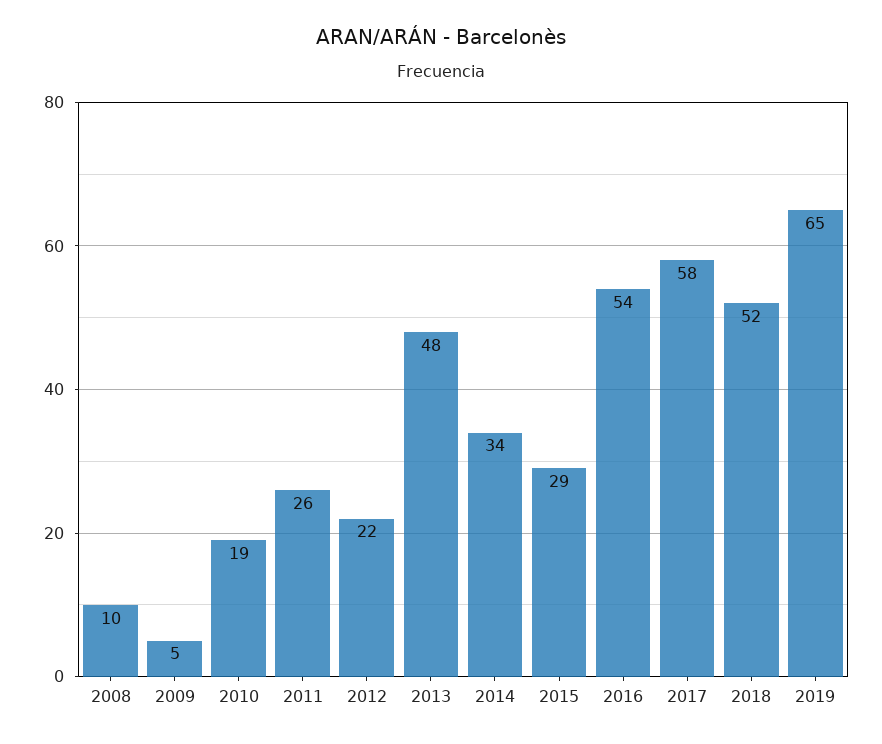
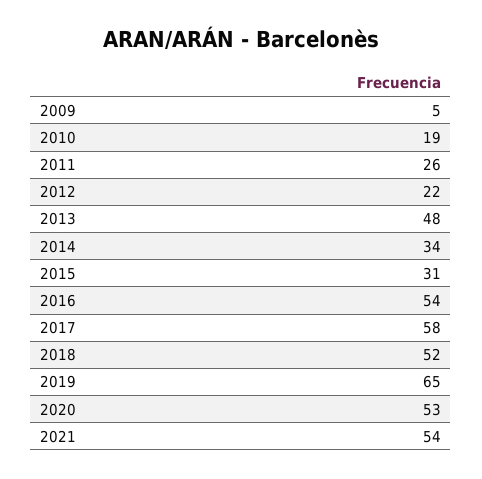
2008: 10 -> none
2015: 29 -> 31
2020: none -> 53
2021: none -> 54

